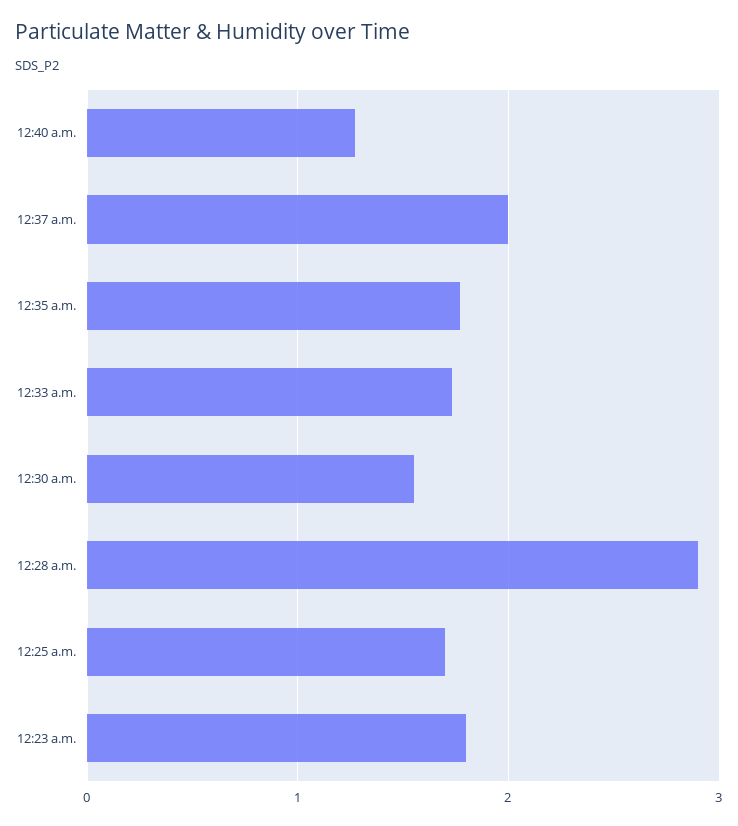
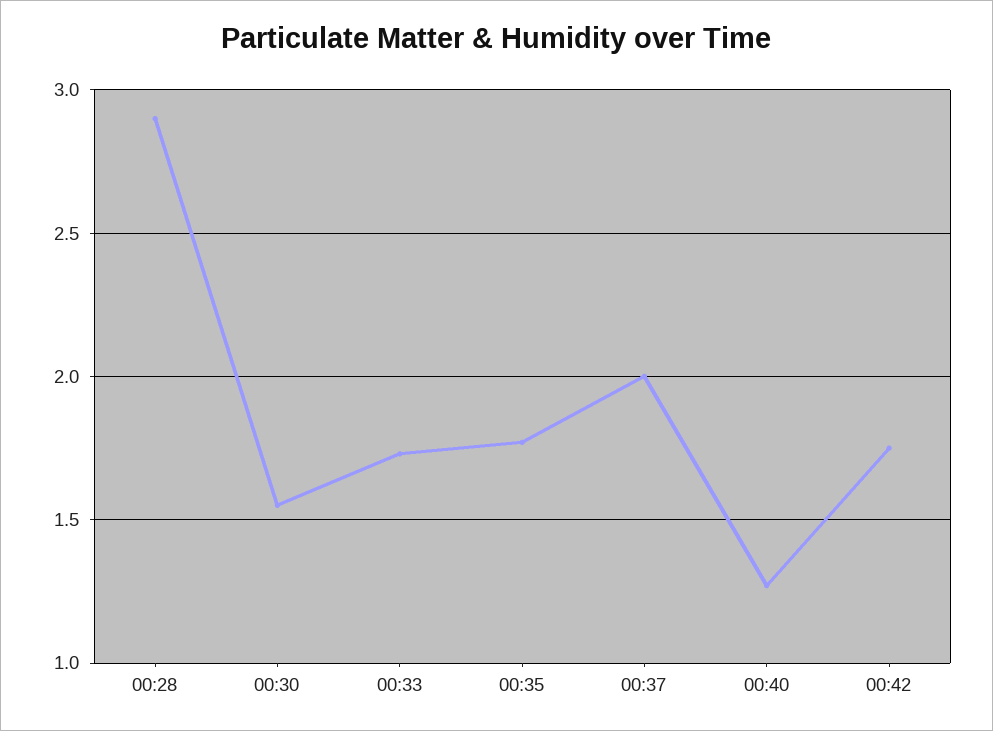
12:25 a.m.: 1.7 -> none
12:23 a.m.: 1.8 -> none
00:42: none -> 1.75

